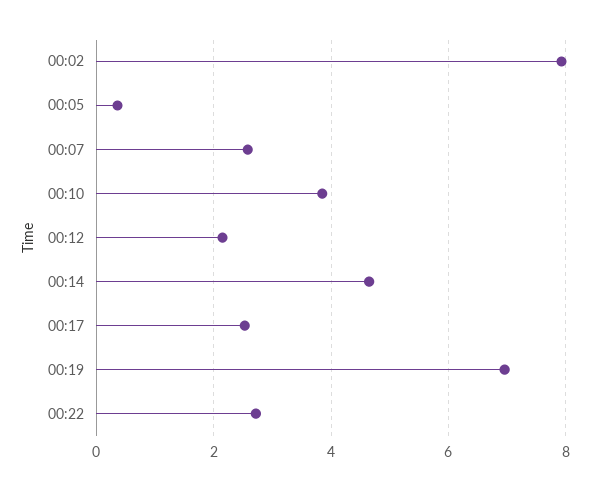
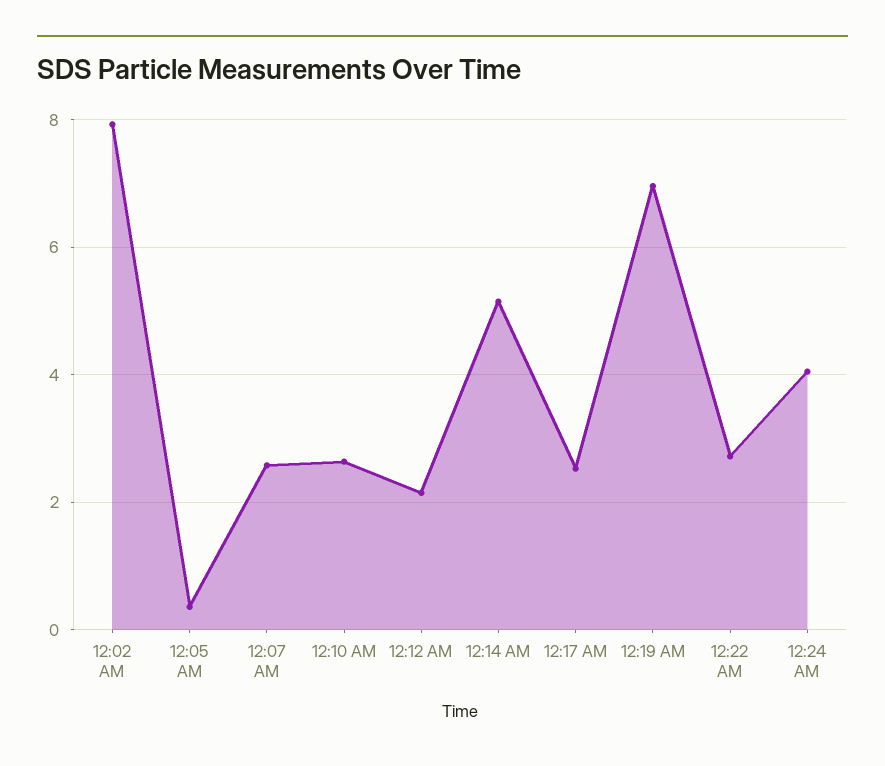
00:10: 3.8 -> 2.6
00:14: 4.6 -> 5.2
12:24 AM: none -> 4

